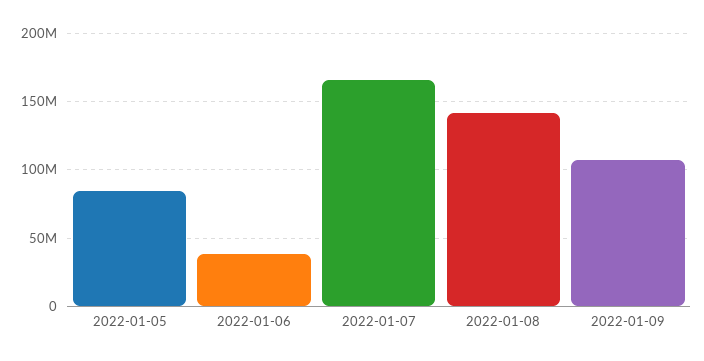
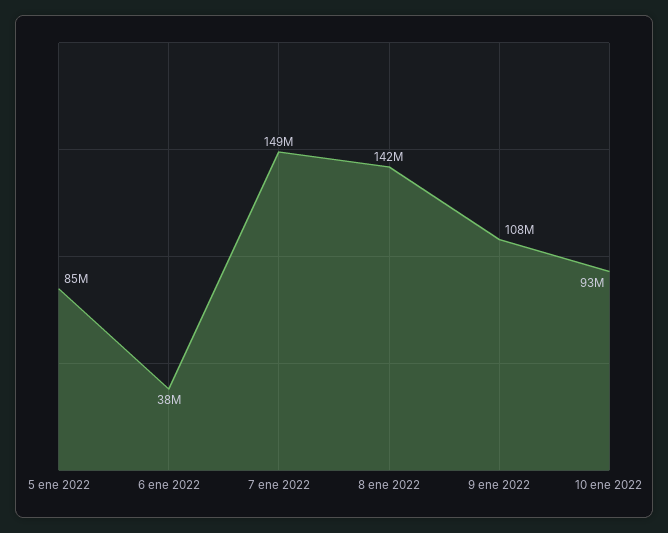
2022-01-07: 165000000 -> 149000000
10 ene 2022: none -> 93000000

